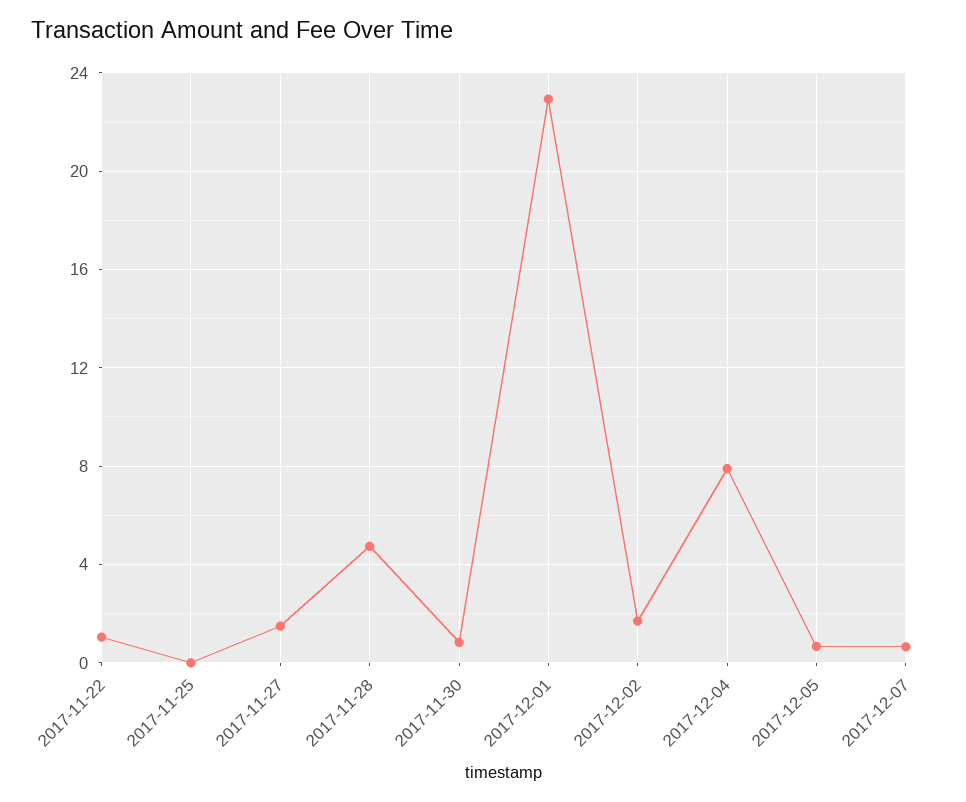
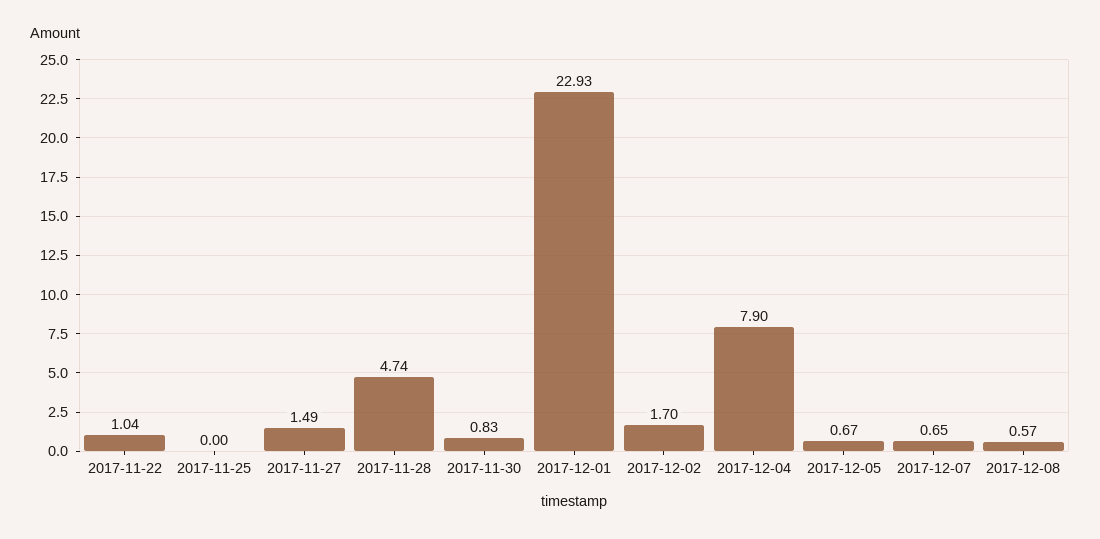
2017-12-08: none -> 0.57

